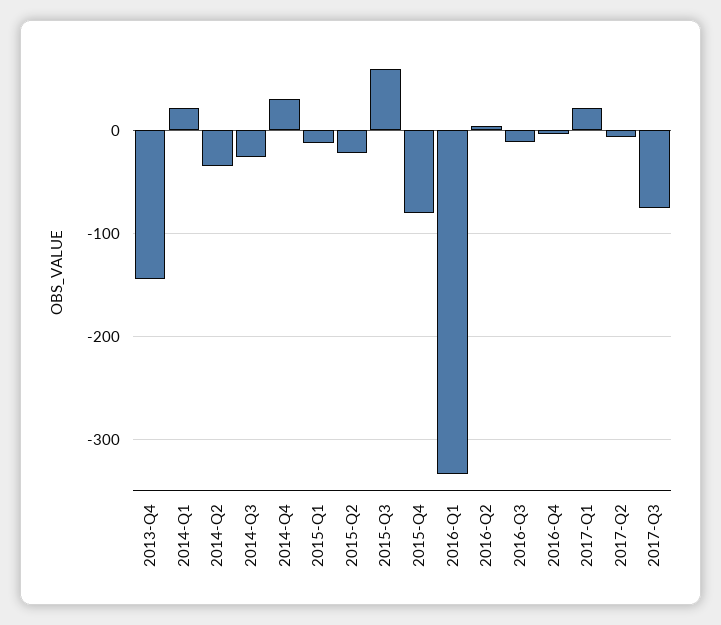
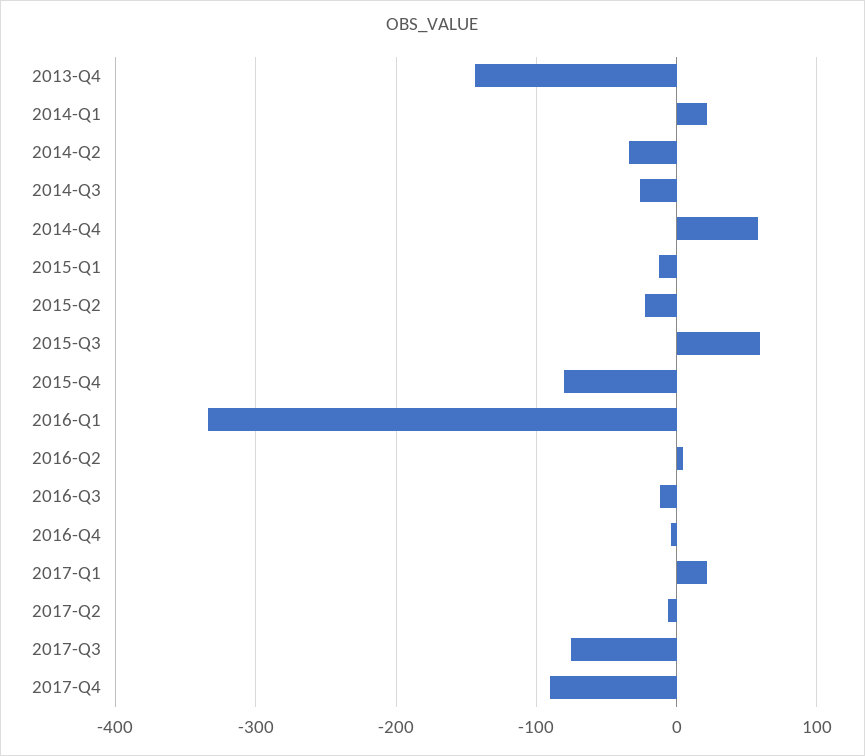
2014-Q4: 30 -> 60
2017-Q4: none -> -90

